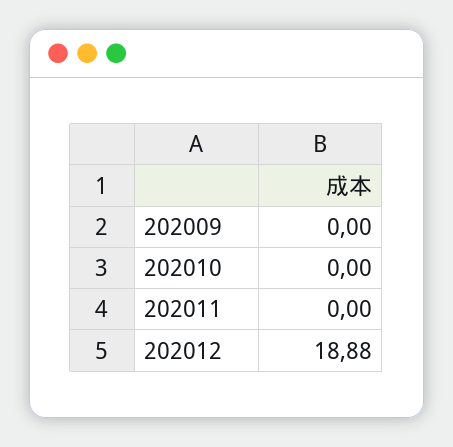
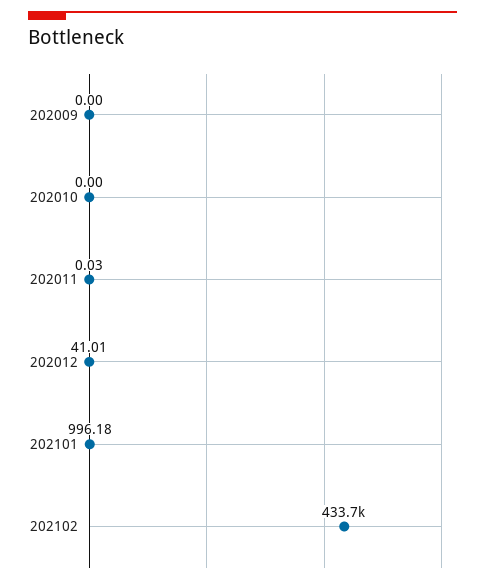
202011: 0 -> 0.03
202012: 18.88 -> 41.01
202101: none -> 996.18
202102: none -> 433700

